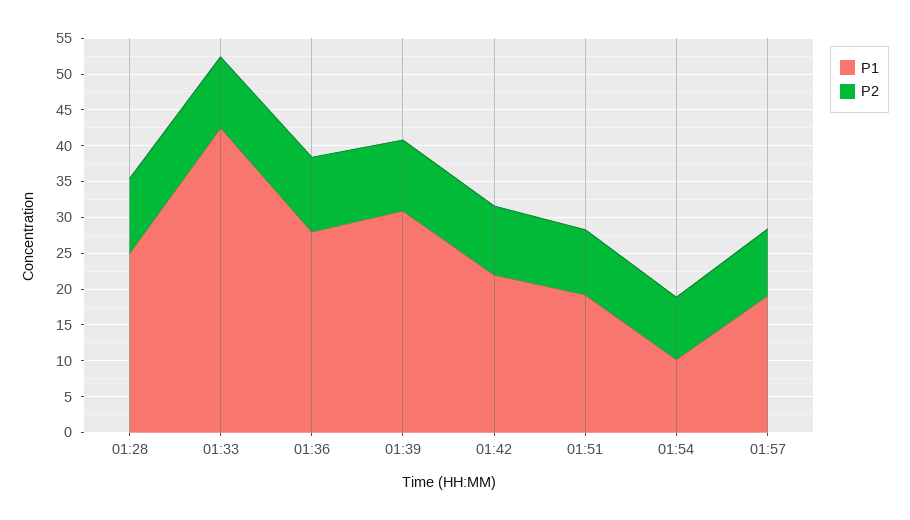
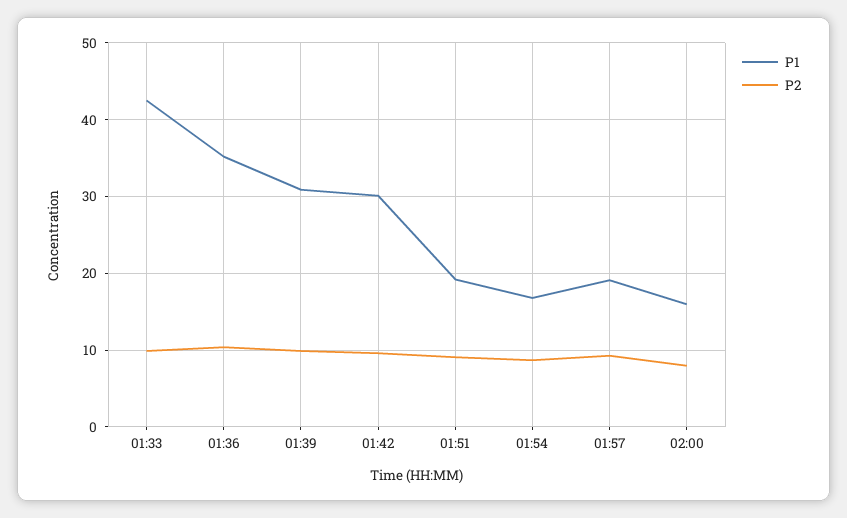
P1, 01:28: 25 -> none
P2, 01:28: 10 -> none
P1, 01:36: 27.5 -> 35
P1, 01:42: 22.5 -> 30
P1, 01:54: 10 -> 17
P1, 02:00: none -> 16
P2, 02:00: none -> 8

